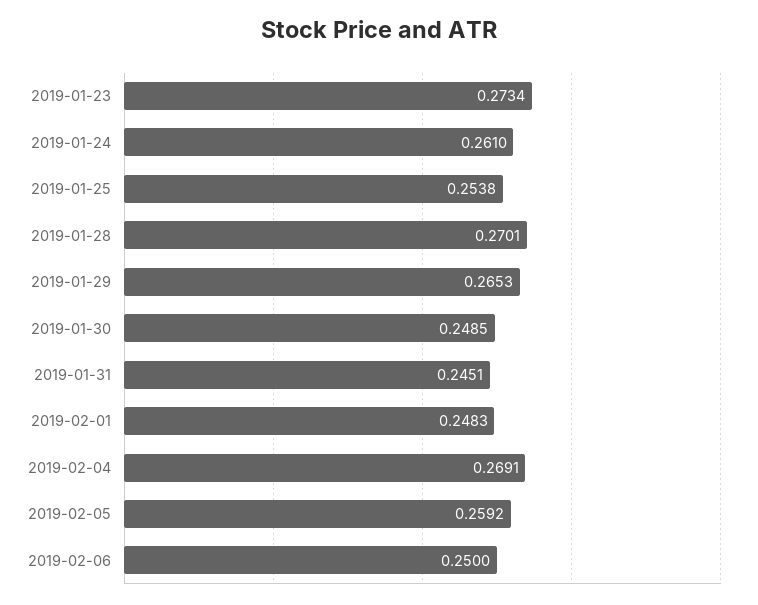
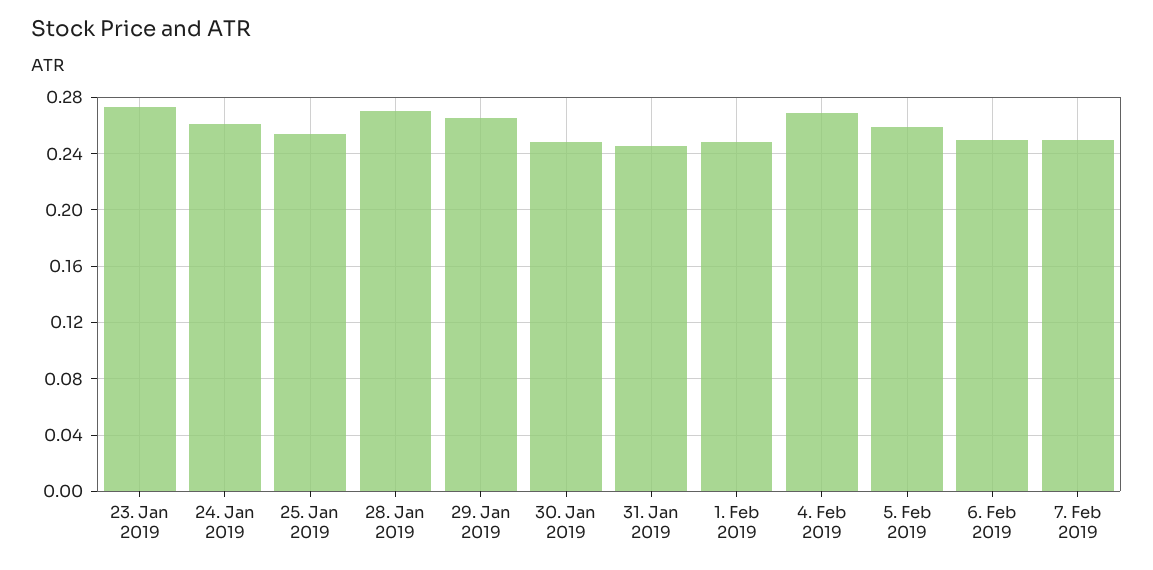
7. Feb 2019: none -> 0.25

